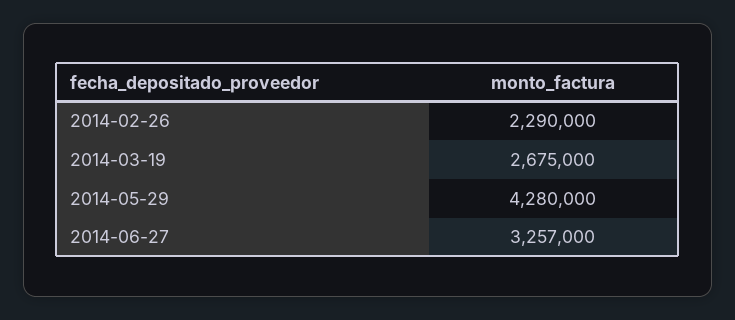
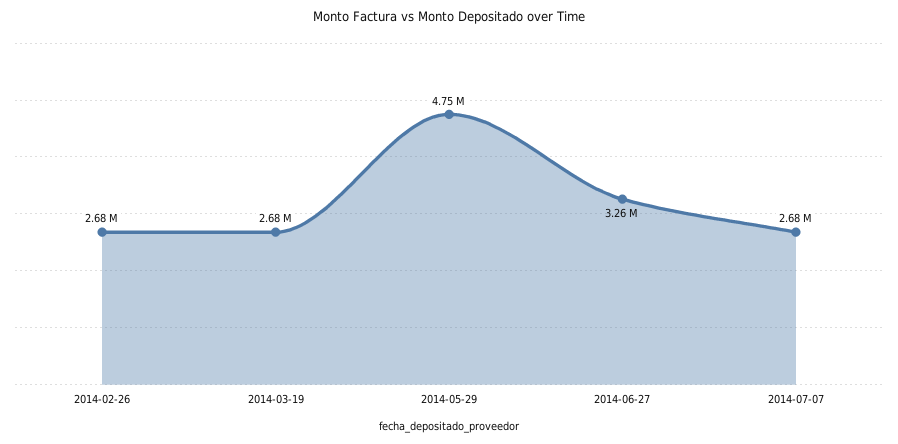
2014-02-26: 2290000 -> 2680000
2014-05-29: 4280000 -> 4750000
2014-07-07: none -> 2680000

